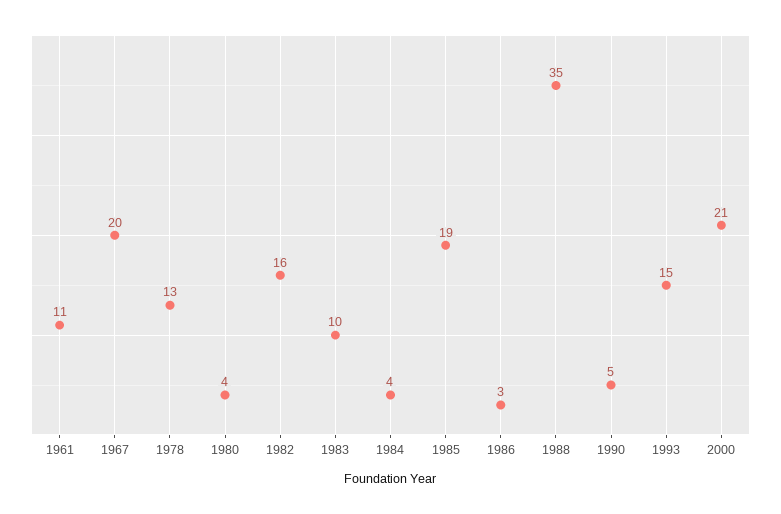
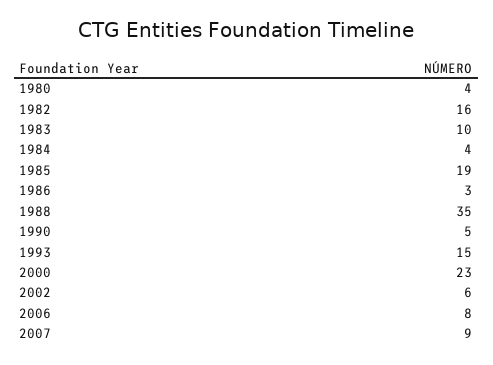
1961: 11 -> none
1967: 20 -> none
1978: 13 -> none
2000: 21 -> 23
2002: none -> 6
2006: none -> 8
2007: none -> 9

